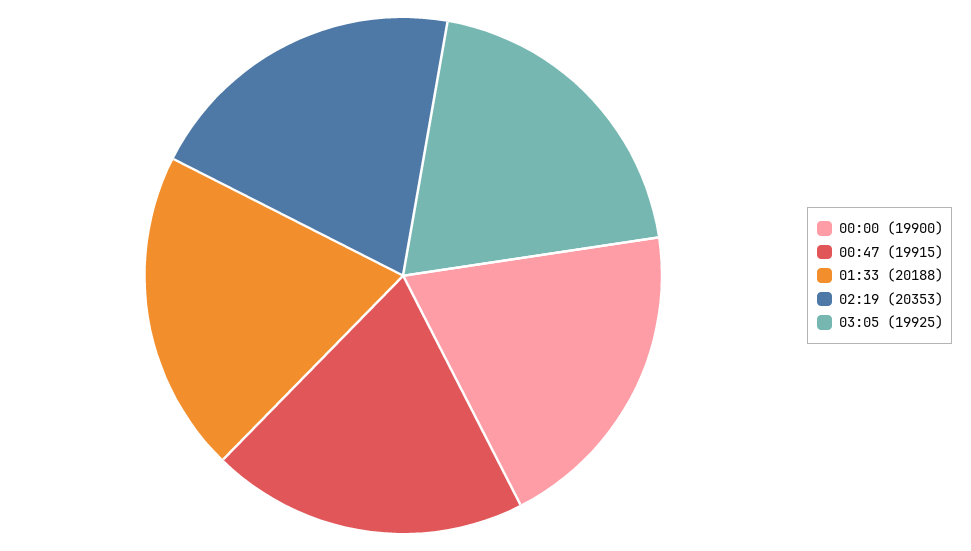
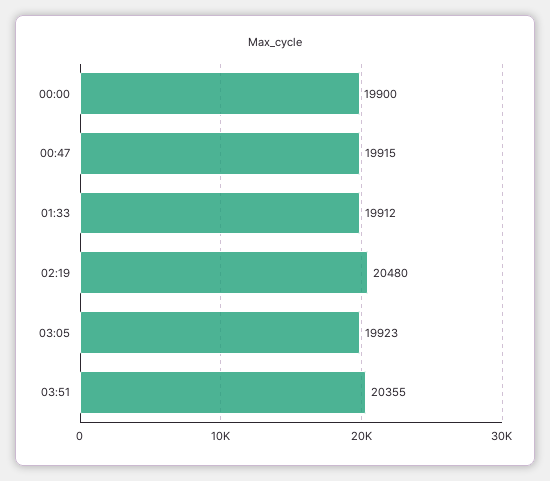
01:33: 20188 -> 19912
02:19: 20353 -> 20480
03:05: 19925 -> 19923
03:51: none -> 20355

